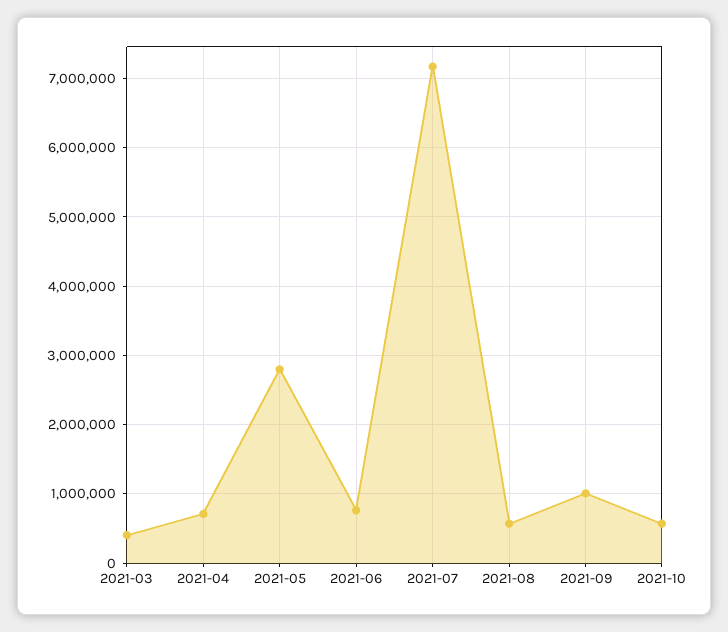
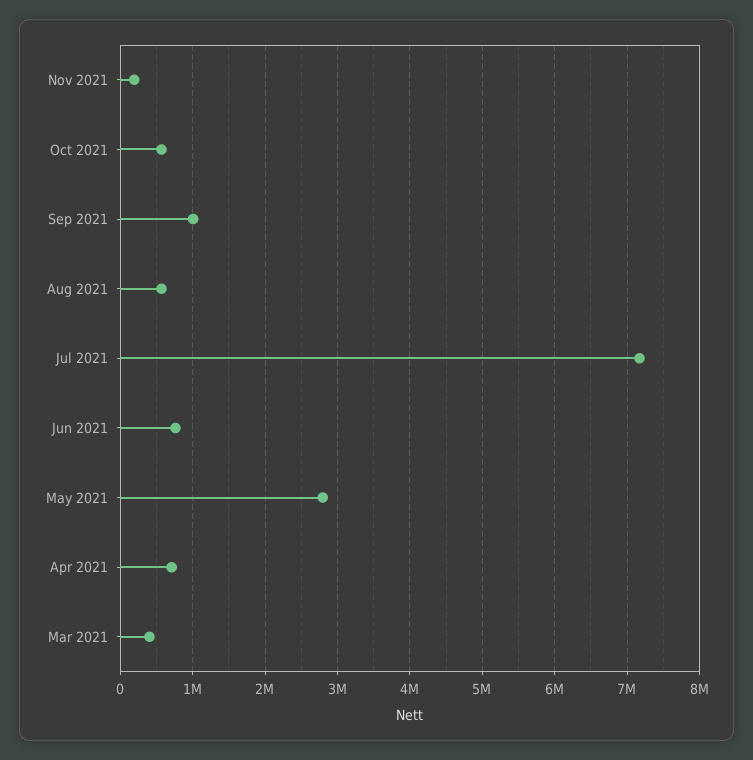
Nov 2021: none -> 200000

